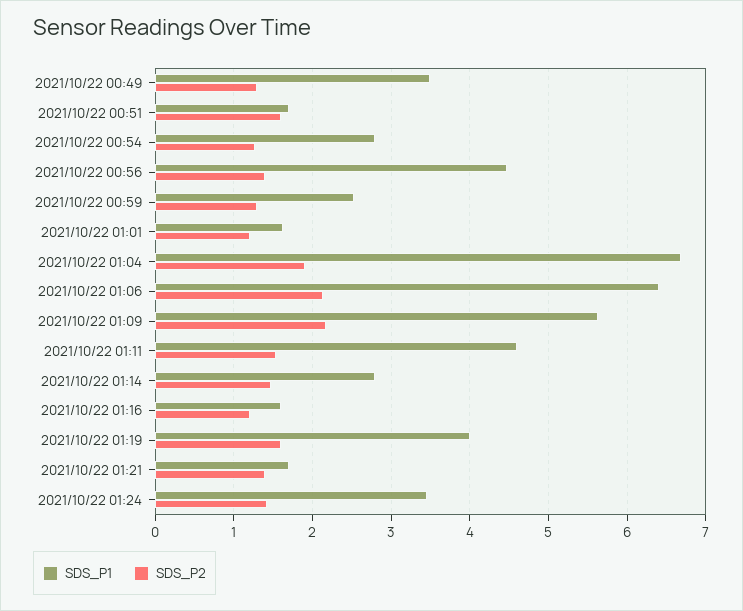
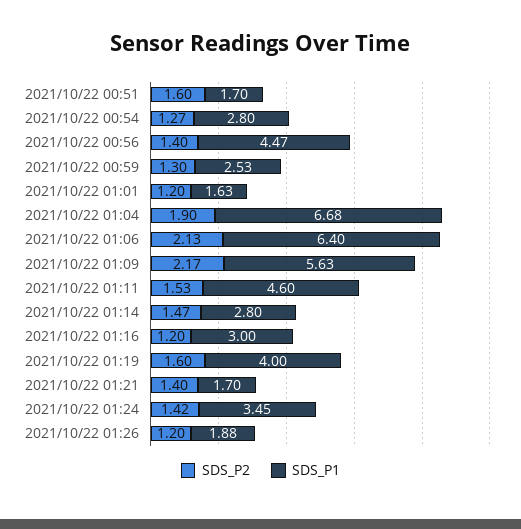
SDS_P1, 2021/10/22 00:49: 3.5 -> none
SDS_P2, 2021/10/22 00:49: 1.3 -> none
SDS_P1, 2021/10/22 01:16: 1.6 -> 3
SDS_P2, 2021/10/22 01:26: none -> 1.2
SDS_P1, 2021/10/22 01:26: none -> 1.88

